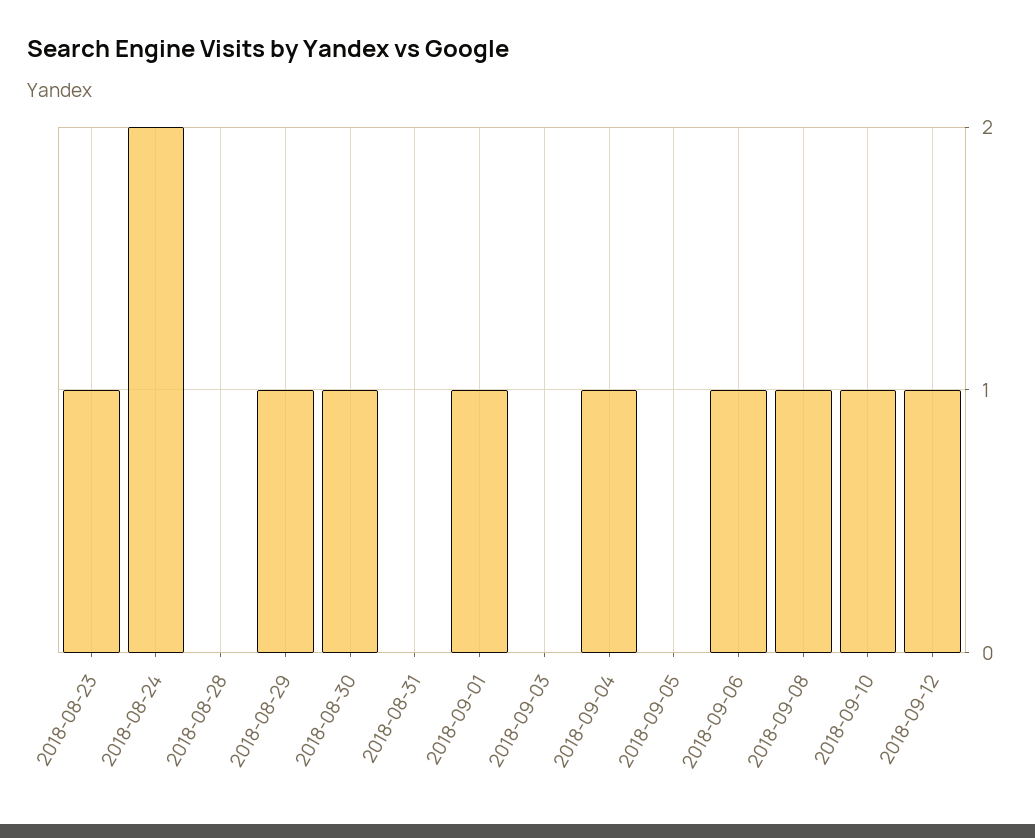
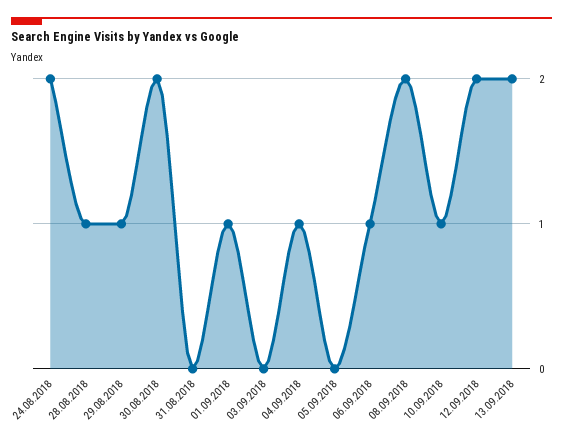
2018-08-23: 1 -> none
2018-08-28: 0 -> 1
2018-08-30: 1 -> 2
2018-09-08: 1 -> 2
2018-09-12: 1 -> 2
13.09.2018: none -> 2

